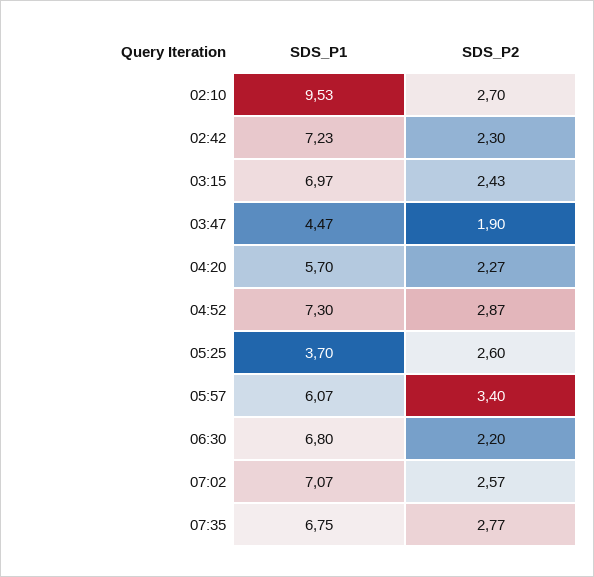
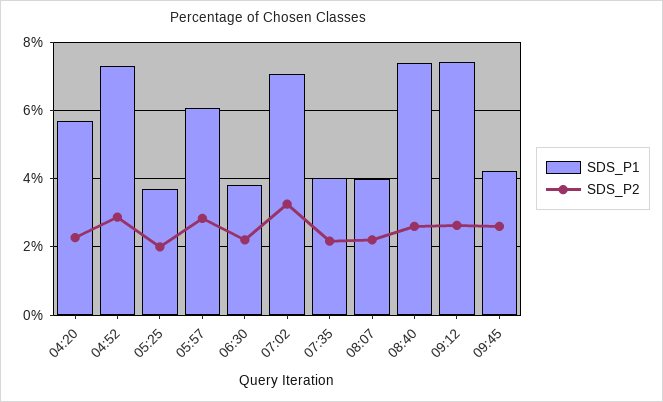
SDS_P1, 02:10: 9.53 -> none
SDS_P2, 02:10: 2.7 -> none
SDS_P1, 02:42: 7.23 -> none
SDS_P2, 02:42: 2.3 -> none
SDS_P1, 03:15: 6.97 -> none
SDS_P2, 03:15: 2.43 -> none
SDS_P1, 03:47: 4.47 -> none
SDS_P2, 03:47: 1.9 -> none
SDS_P2, 05:25: 2.6 -> 2
SDS_P2, 05:57: 3.4 -> 2.8
SDS_P1, 06:30: 6.8 -> 3.8
SDS_P2, 07:02: 2.57 -> 3.2
SDS_P1, 07:35: 6.75 -> 4
SDS_P2, 07:35: 2.77 -> 2.2
SDS_P1, 08:07: none -> 4
SDS_P2, 08:07: none -> 2.2
SDS_P1, 08:40: none -> 7.4
SDS_P2, 08:40: none -> 2.6
SDS_P1, 09:12: none -> 7.4
SDS_P2, 09:12: none -> 2.6
SDS_P1, 09:45: none -> 4.2
SDS_P2, 09:45: none -> 2.6

